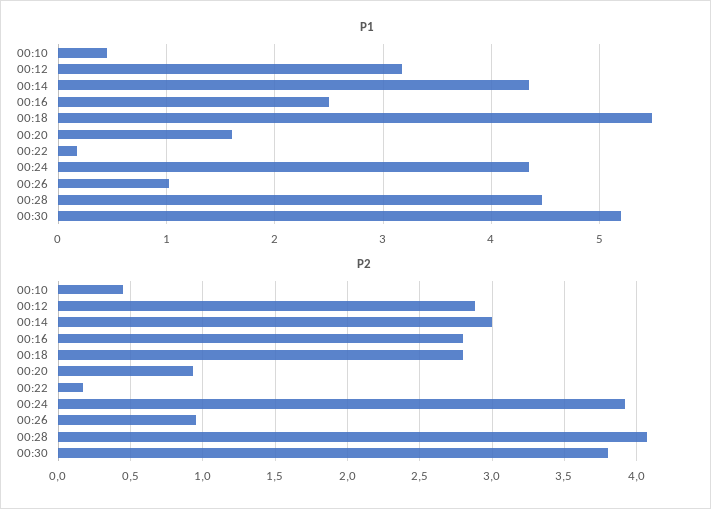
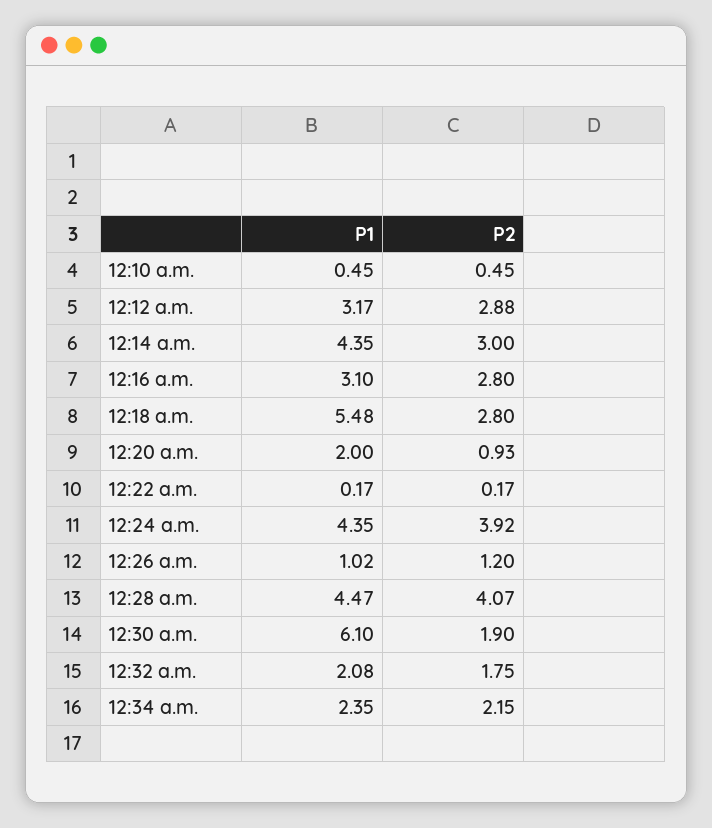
P1, 00:16: 2.5 -> 3.1
P1, 00:20: 1.6 -> 2
P1, 00:30: 5.2 -> 6.1
P2, 00:26: 0.95 -> 1.2
P2, 00:30: 3.8 -> 1.9
P1, 12:32 a.m.: none -> 2.08
P2, 12:32 a.m.: none -> 1.75
P1, 12:34 a.m.: none -> 2.35
P2, 12:34 a.m.: none -> 2.15

